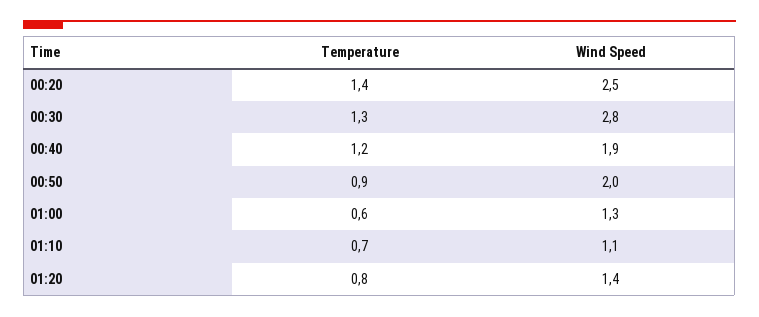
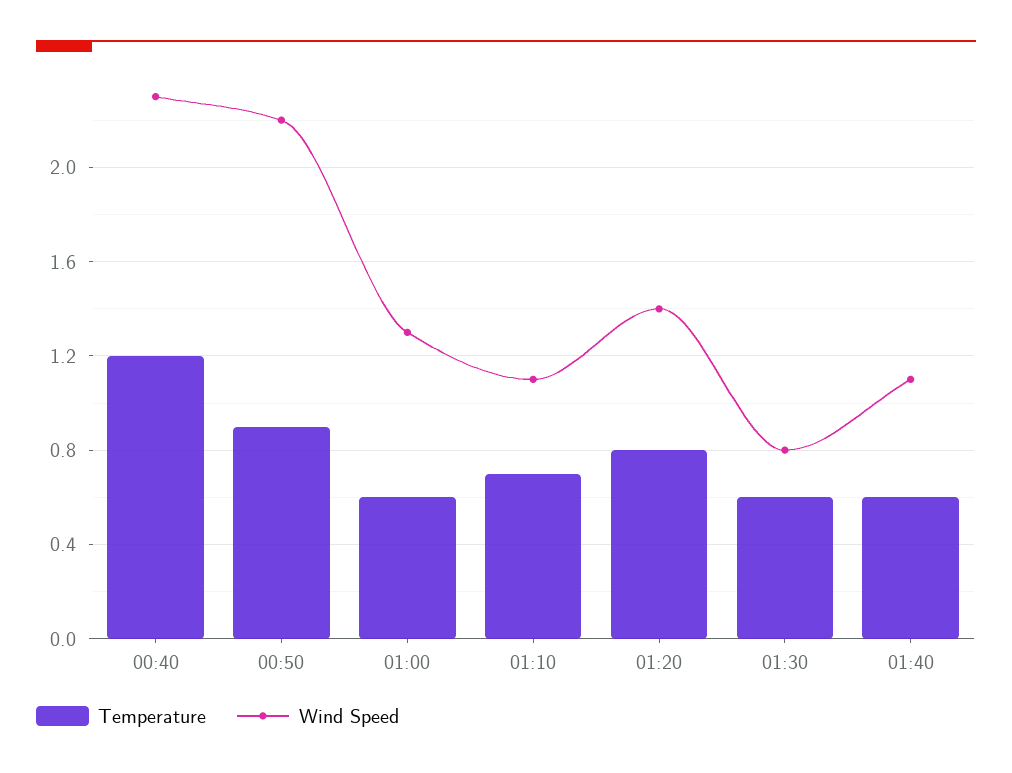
Temperature, 00:20: 1.4 -> none
Wind Speed, 00:20: 2.5 -> none
Temperature, 00:30: 1.3 -> none
Wind Speed, 00:30: 2.8 -> none
Wind Speed, 00:40: 1.9 -> 2.3
Wind Speed, 00:50: 2 -> 2.2
Temperature, 01:30: none -> 0.6
Wind Speed, 01:30: none -> 0.8
Temperature, 01:40: none -> 0.6
Wind Speed, 01:40: none -> 1.1

